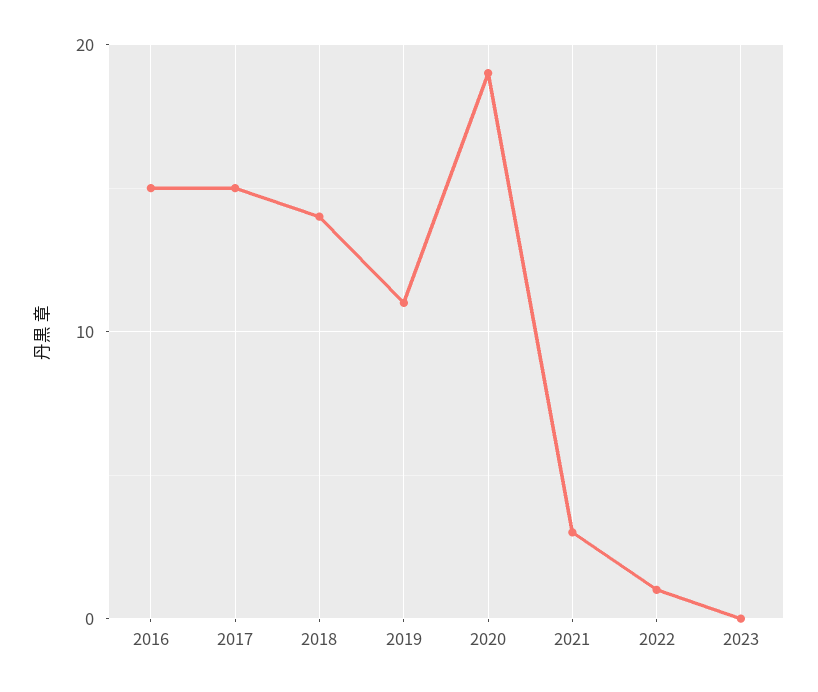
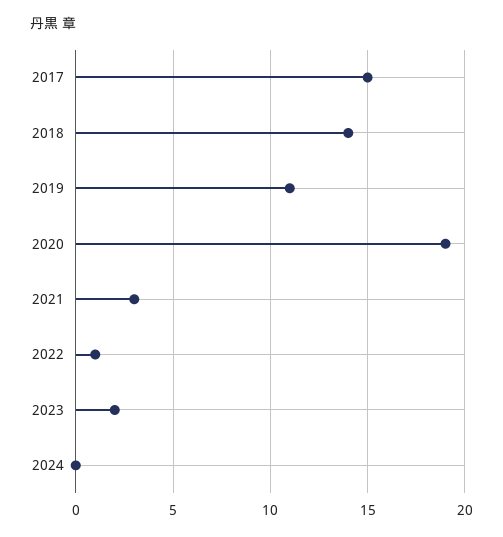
2016: 15 -> none
2023: 0 -> 2
2024: none -> 0

